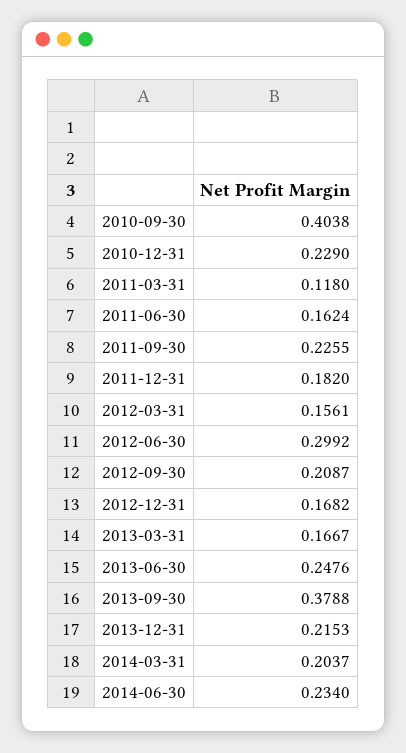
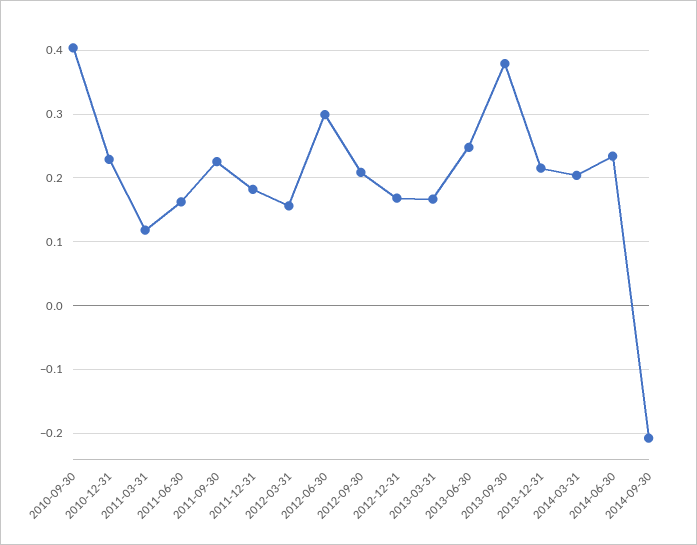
2014-09-30: none -> -0.21

